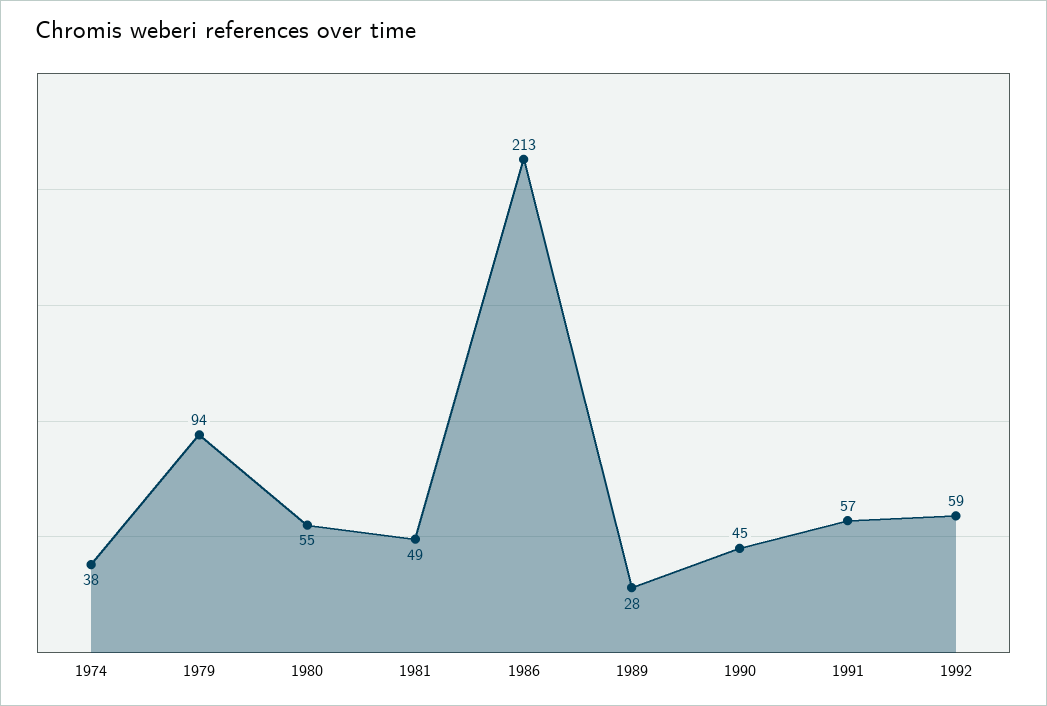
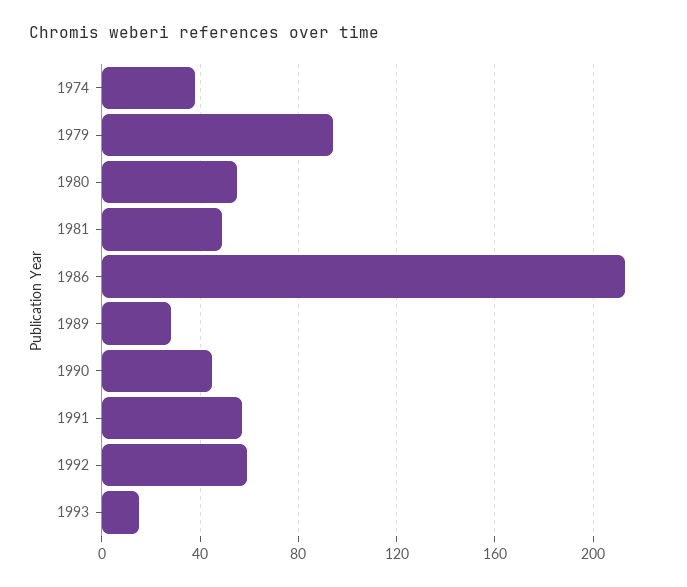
1993: none -> 15

